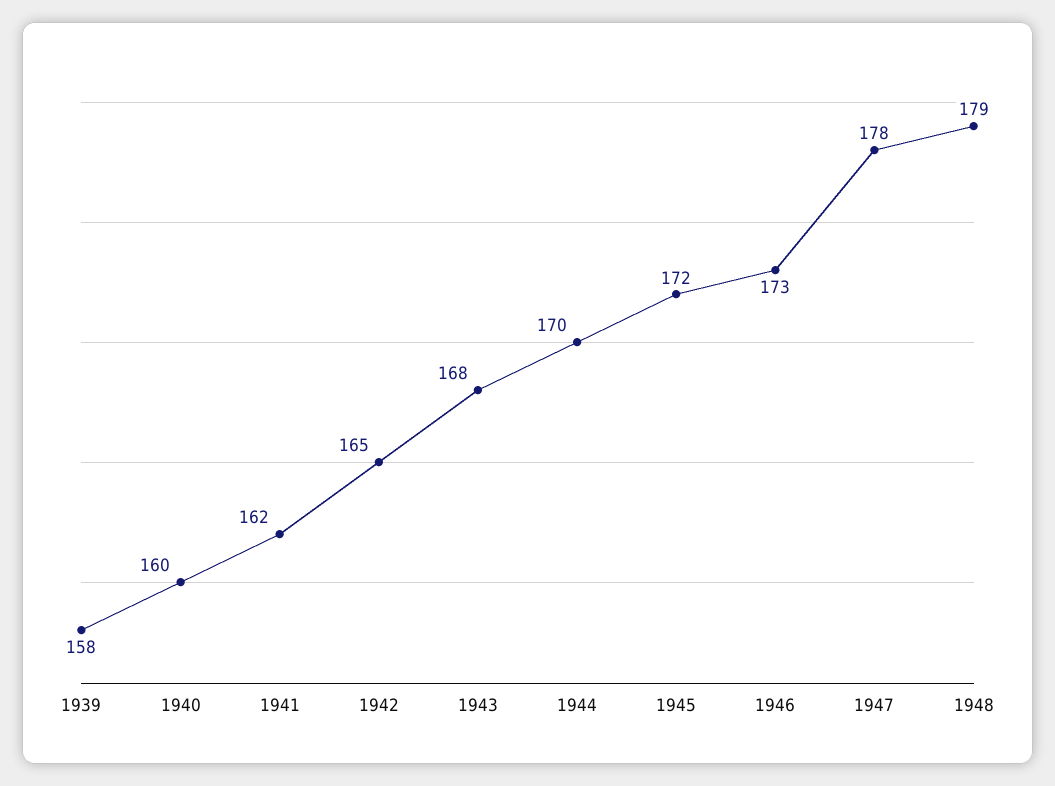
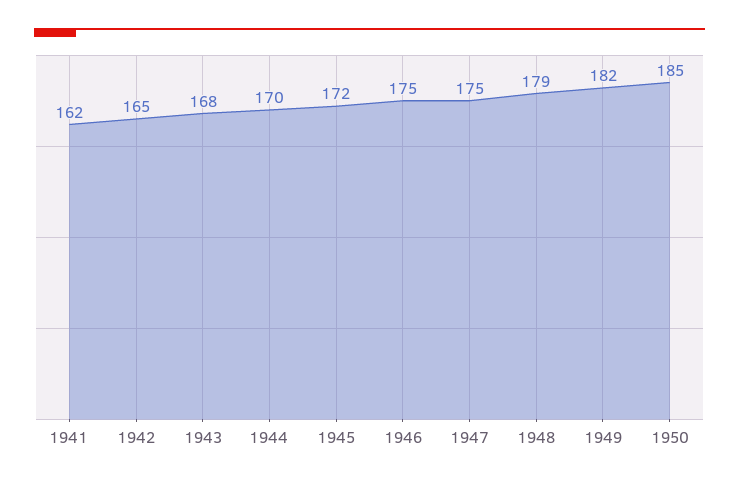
1939: 158 -> none
1940: 160 -> none
1946: 173 -> 175
1947: 178 -> 175
1949: none -> 182
1950: none -> 185

